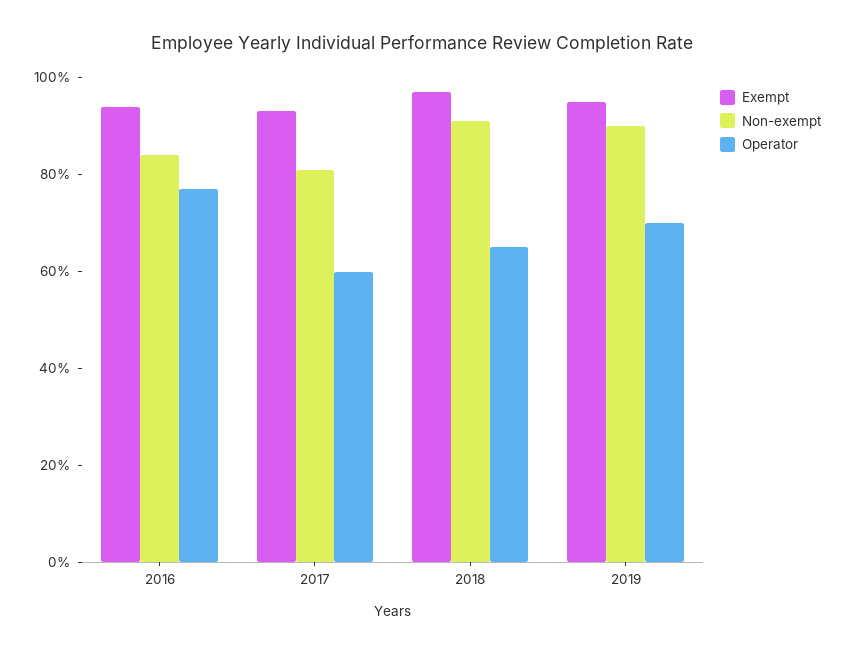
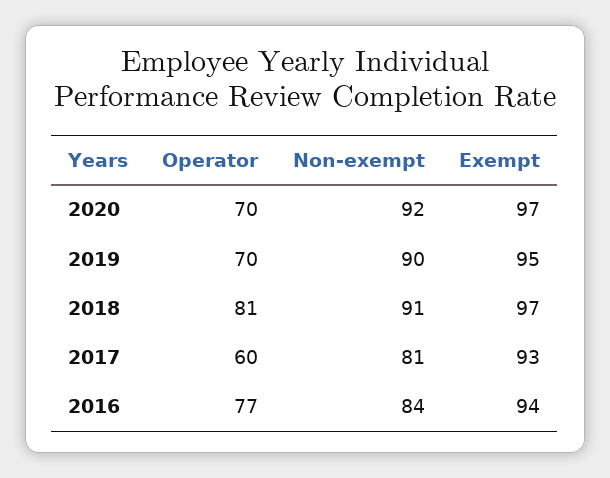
Operator, 2018: 65 -> 81
Operator, 2020: none -> 70
Non-exempt, 2020: none -> 92
Exempt, 2020: none -> 97

